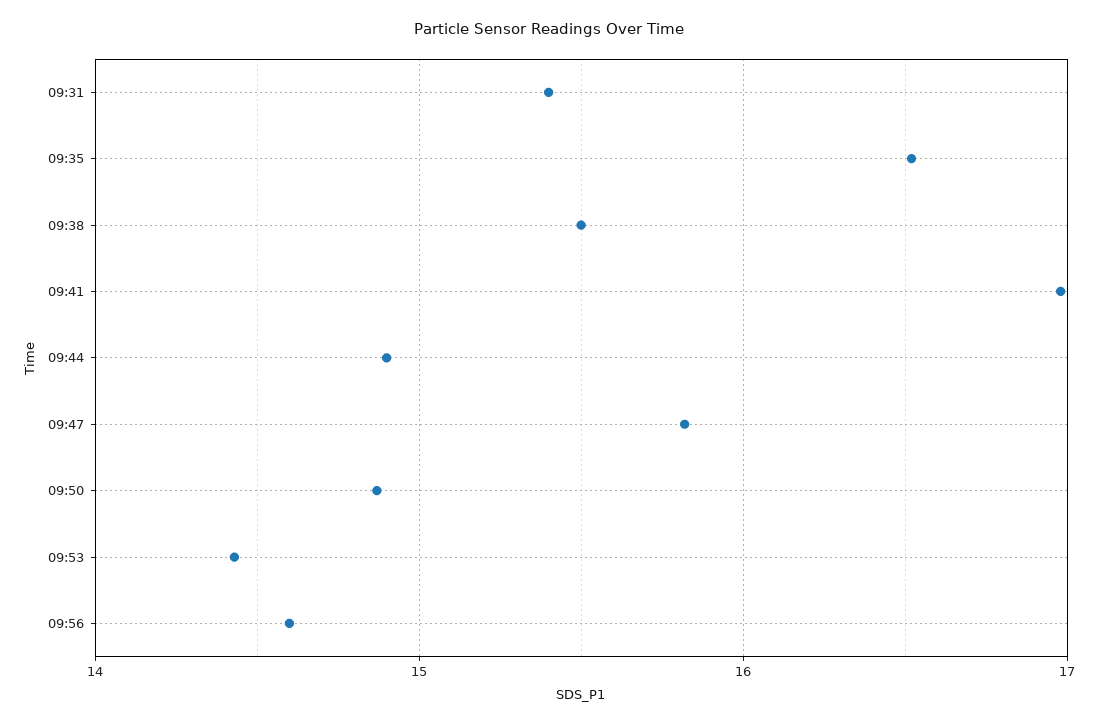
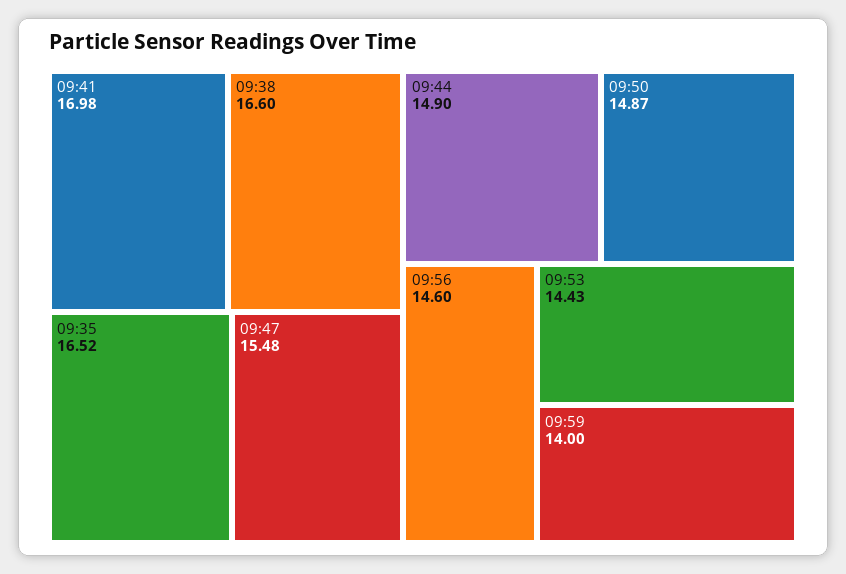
09:31: 15.4 -> none
09:38: 15.5 -> 16.6
09:47: 15.8 -> 15.48
09:59: none -> 14

